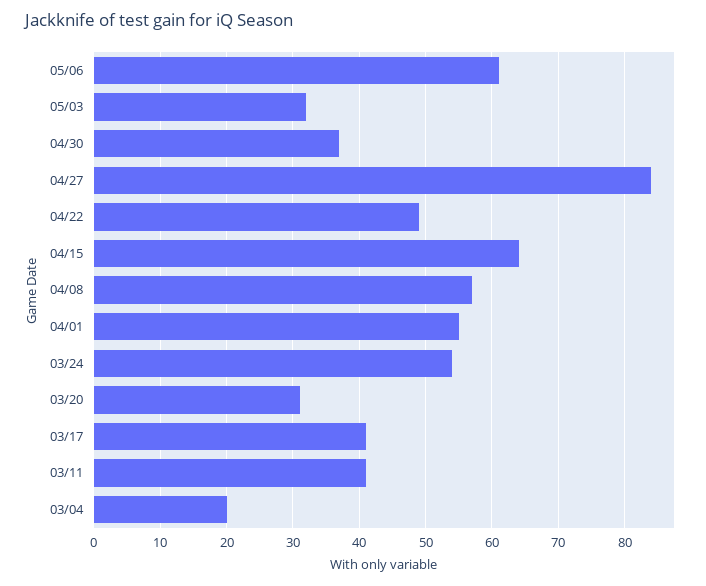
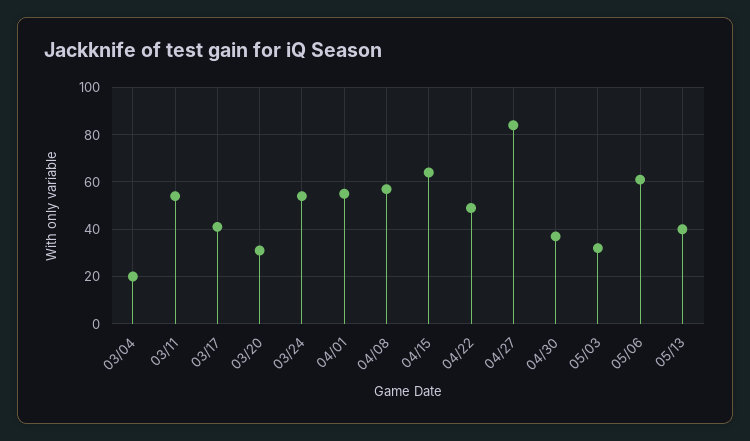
03/11: 41 -> 55
05/13: none -> 40

